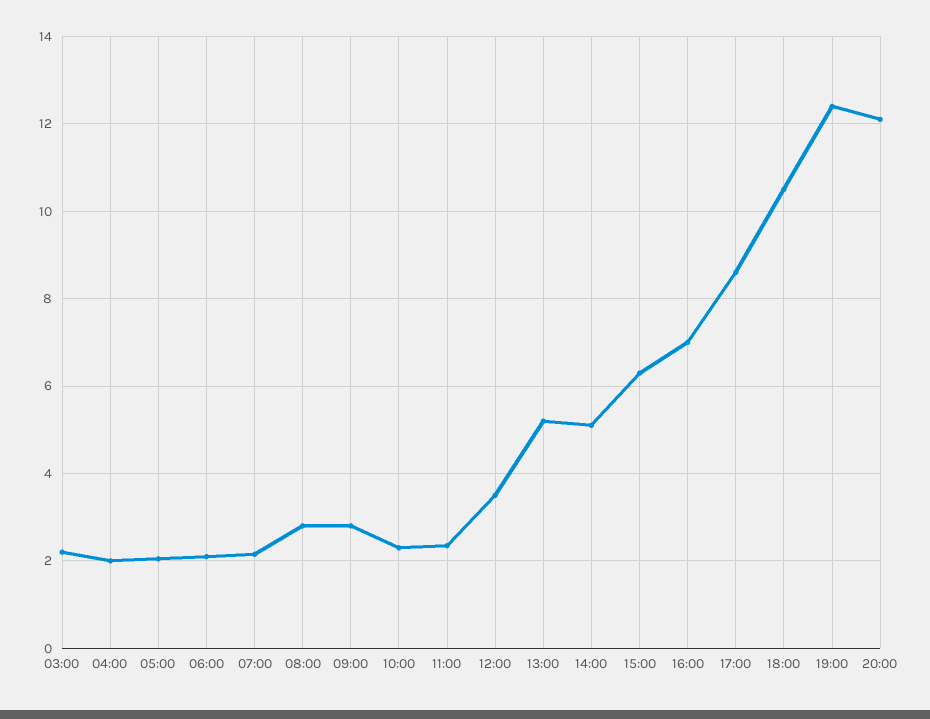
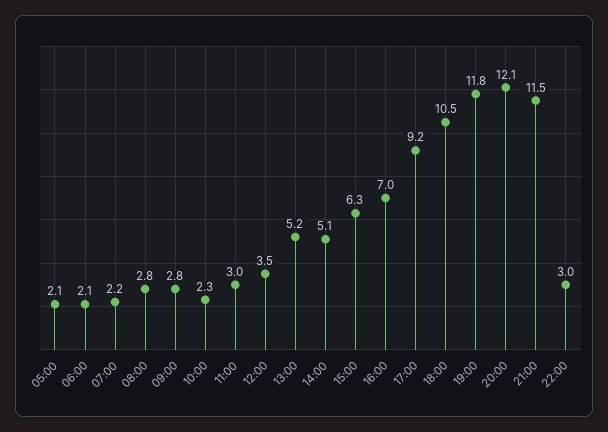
03:00: 2.2 -> none
04:00: 2 -> none
11:00: 2.4 -> 3
17:00: 8.6 -> 9.2
19:00: 12.4 -> 11.8
21:00: none -> 11.5
22:00: none -> 3

